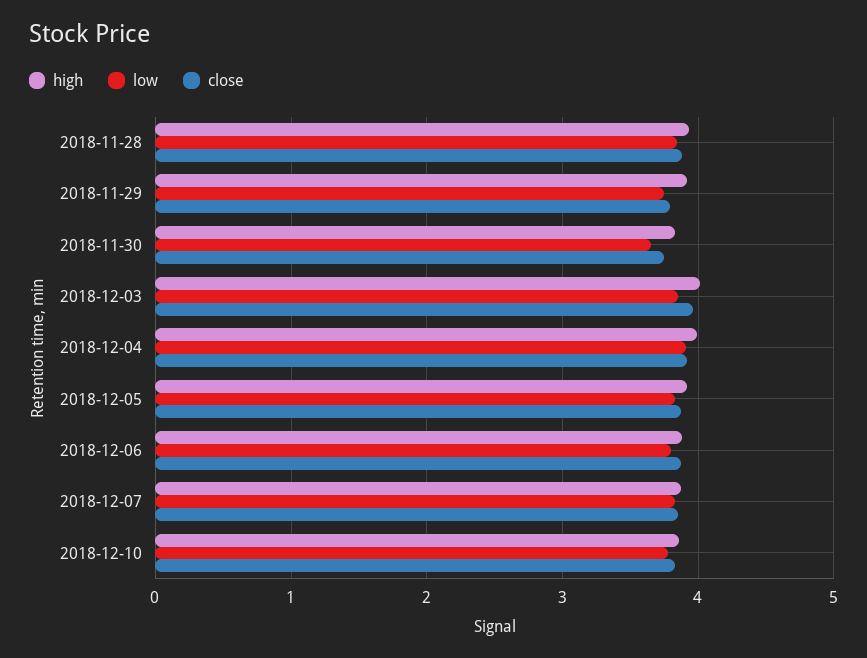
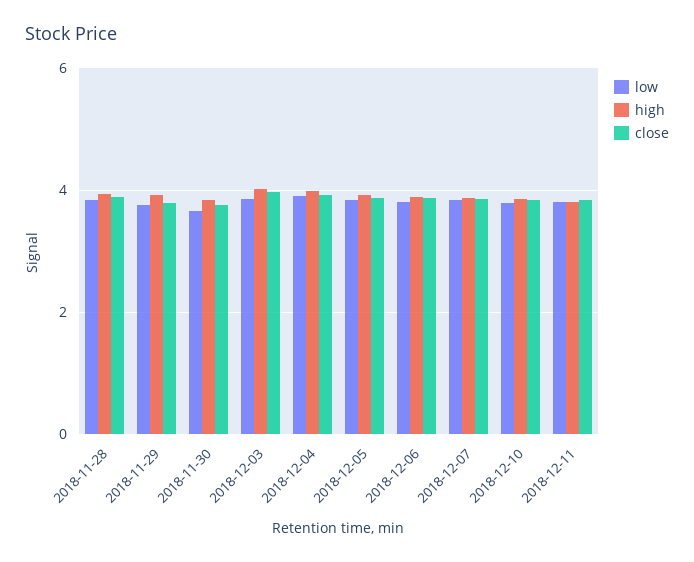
low, 2018-12-11: none -> 3.8
high, 2018-12-11: none -> 3.8
close, 2018-12-11: none -> 3.8

